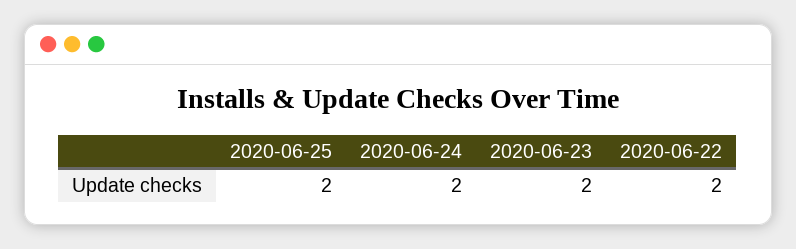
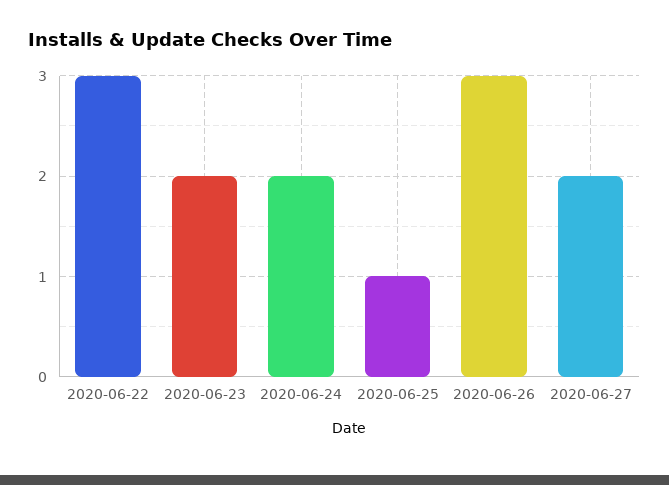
2020-06-25: 2 -> 1
2020-06-22: 2 -> 3
2020-06-26: none -> 3
2020-06-27: none -> 2

